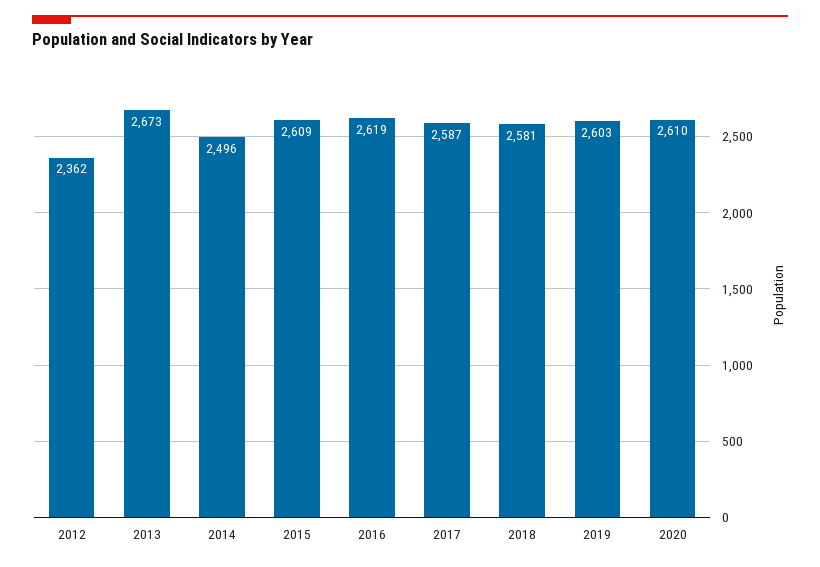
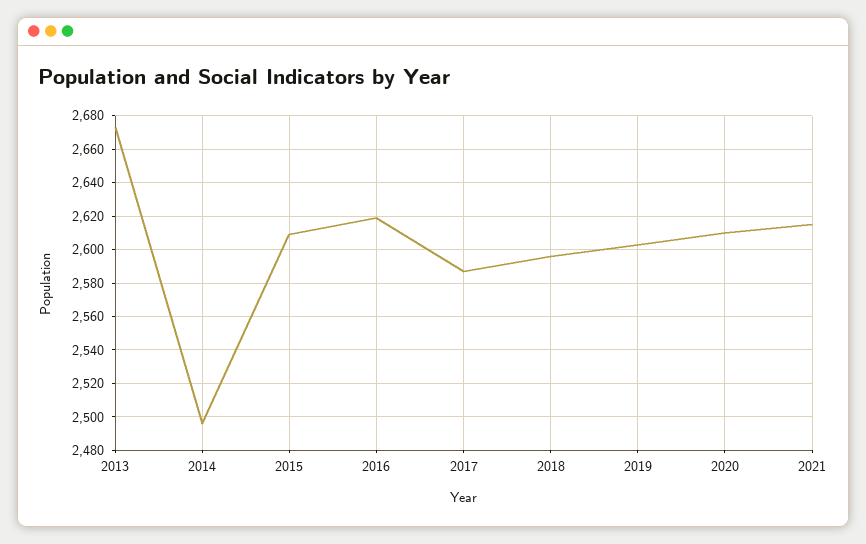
2012: 2362 -> none
2018: 2581 -> 2595
2021: none -> 2615

